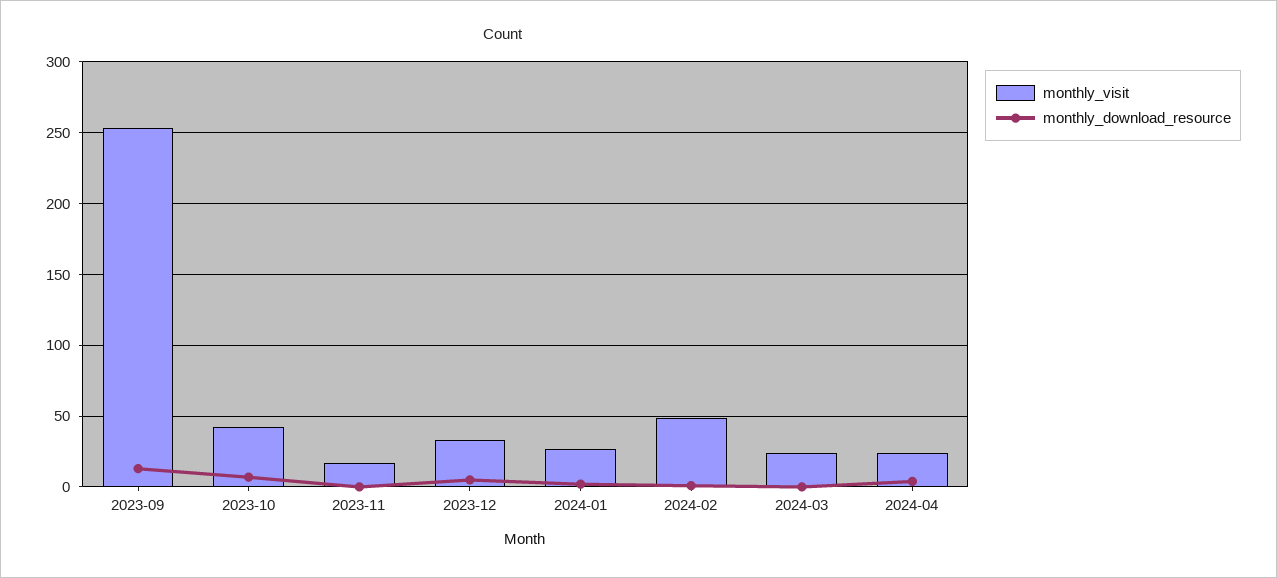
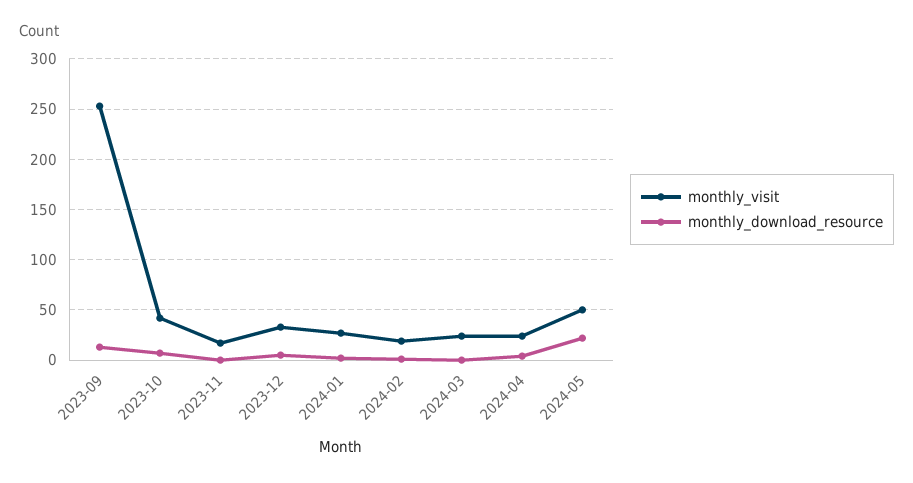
monthly_visit, 2024-02: 50 -> 20
monthly_visit, 2024-05: none -> 50
monthly_download_resource, 2024-05: none -> 20

